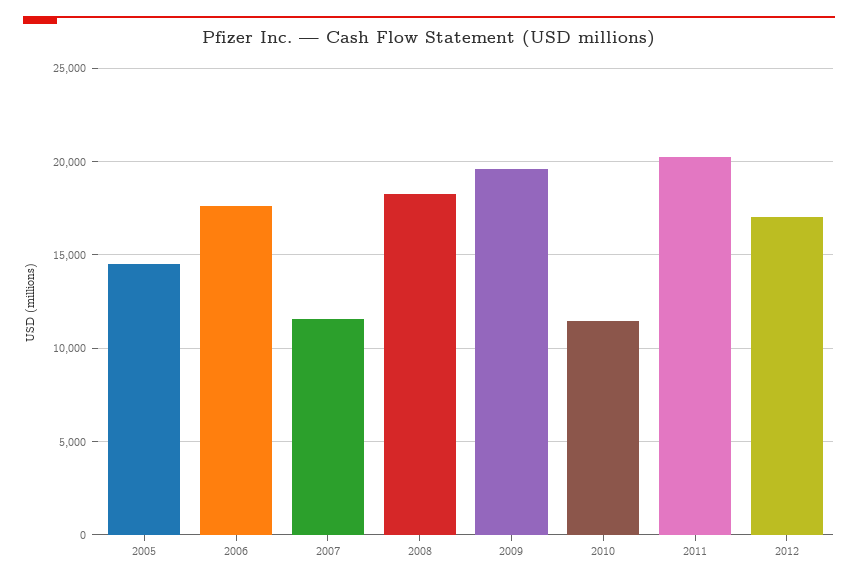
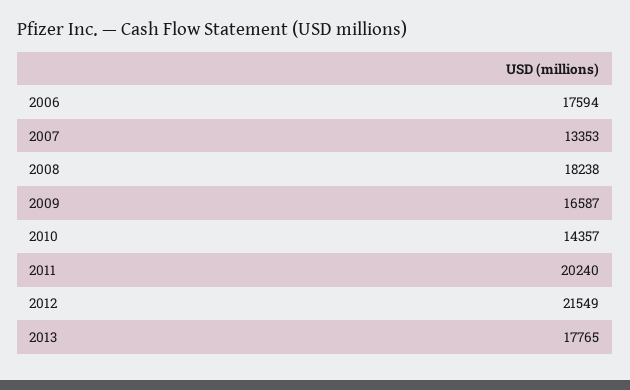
2005: 14500 -> none
2007: 11500 -> 13353
2009: 19500 -> 16587
2010: 11500 -> 14357
2012: 17000 -> 21549
2013: none -> 17765

